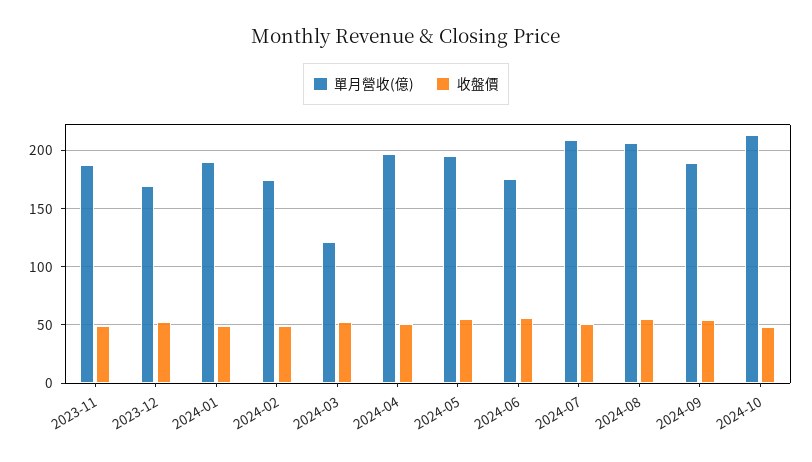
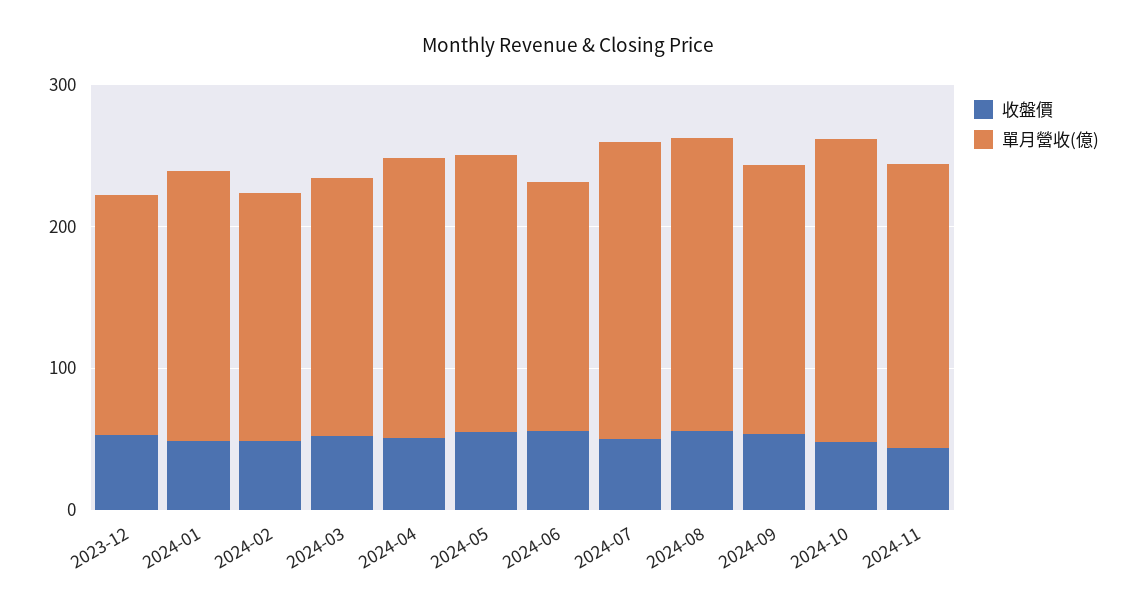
單月營收(億), 2023-11: 190 -> none
收盤價, 2023-11: 50 -> none
單月營收(億), 2024-03: 120 -> 180
收盤價, 2024-11: none -> 40
單月營收(億), 2024-11: none -> 200

